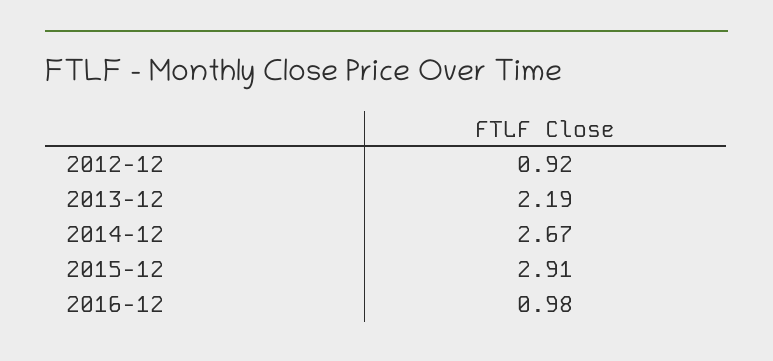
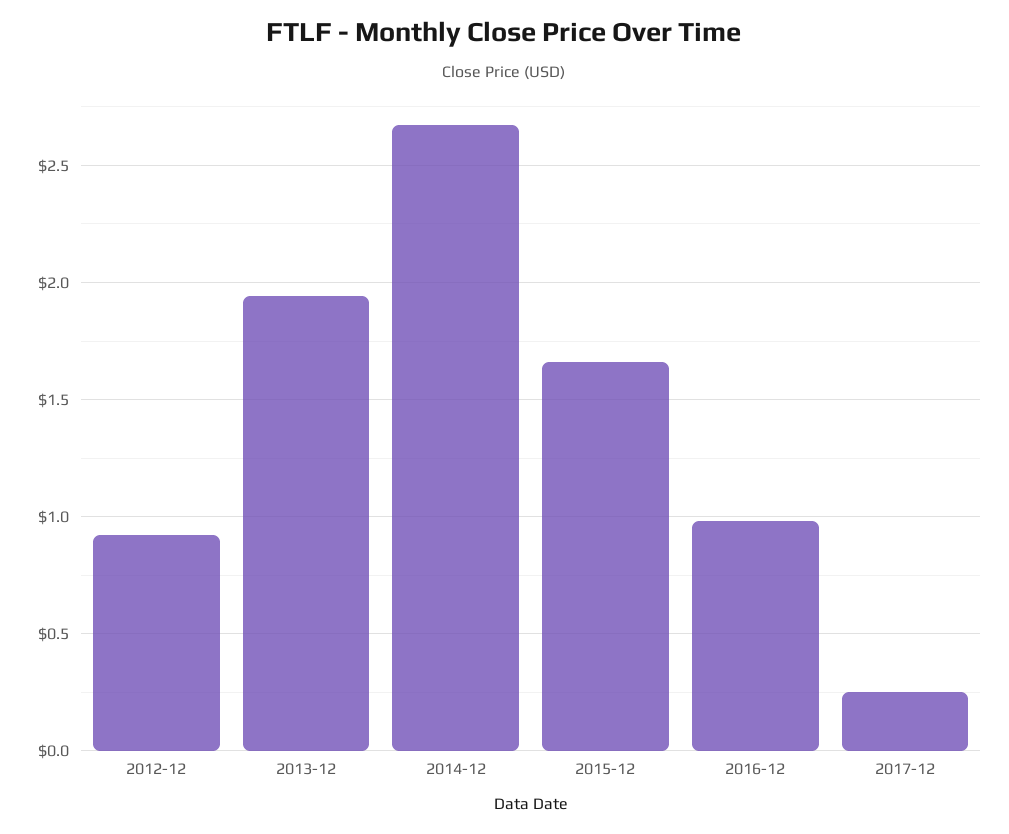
2013-12: 2.19 -> 1.95
2015-12: 2.91 -> 1.65
2017-12: none -> 0.25

